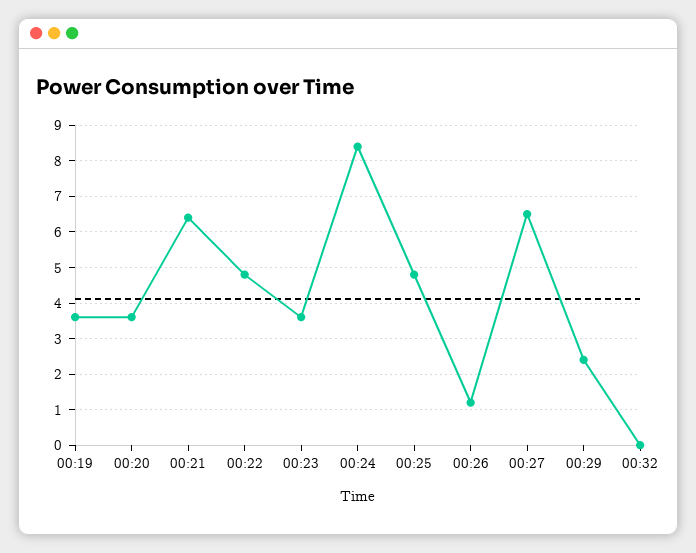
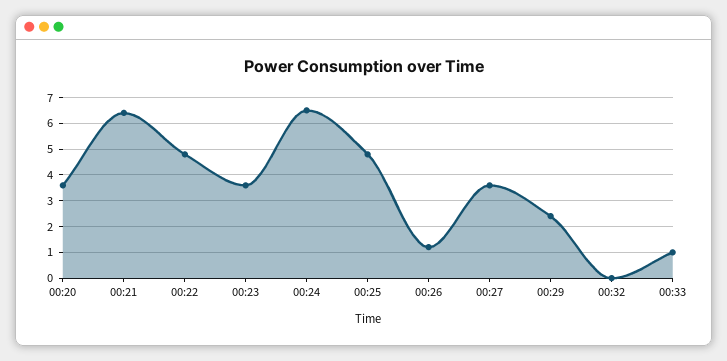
00:19: 3.5 -> none
00:24: 8.5 -> 6.5
00:27: 6.5 -> 3.5
00:33: none -> 1

